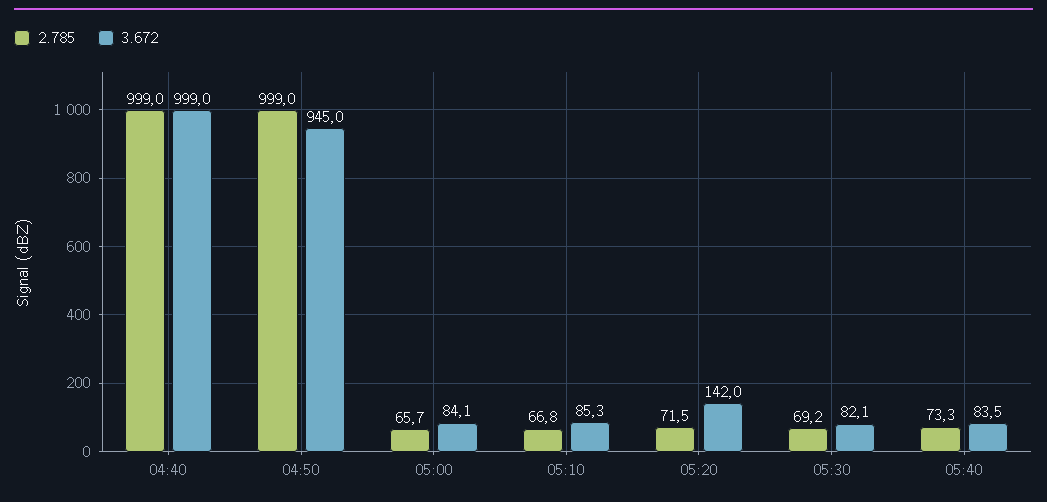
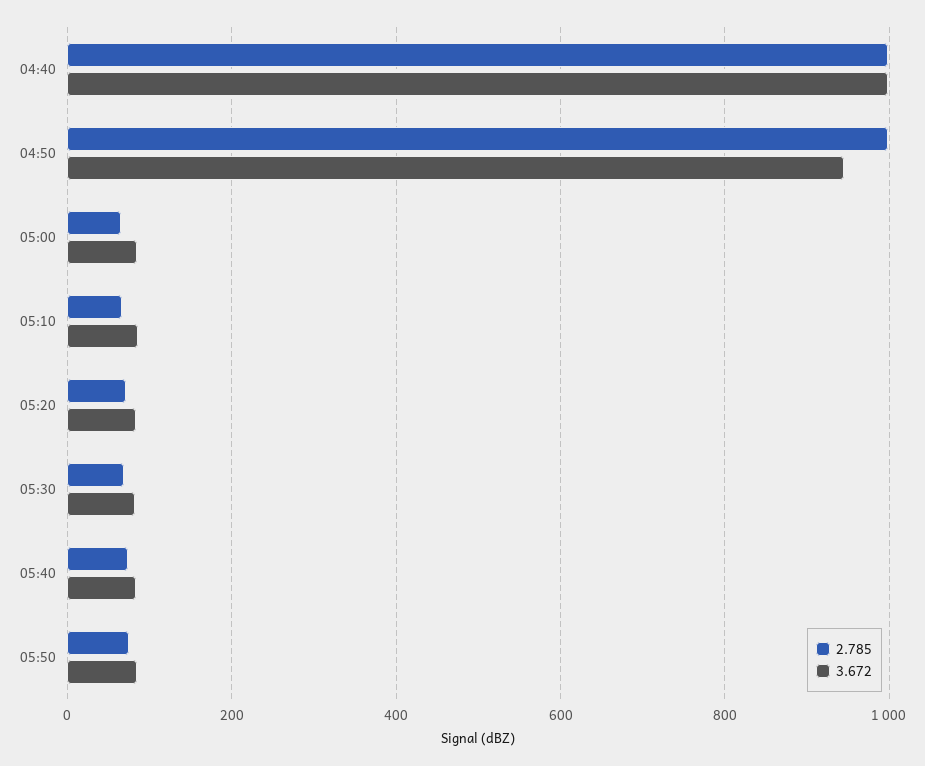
3.672, 05:20: 142 -> 80
2.785, 05:50: none -> 80
3.672, 05:50: none -> 80

